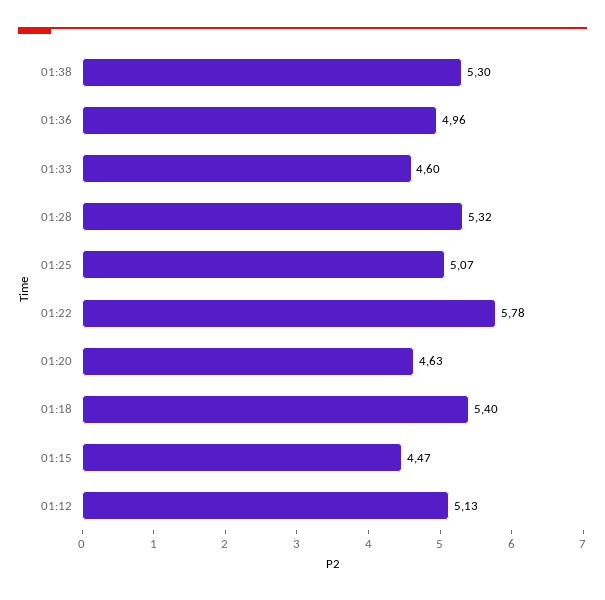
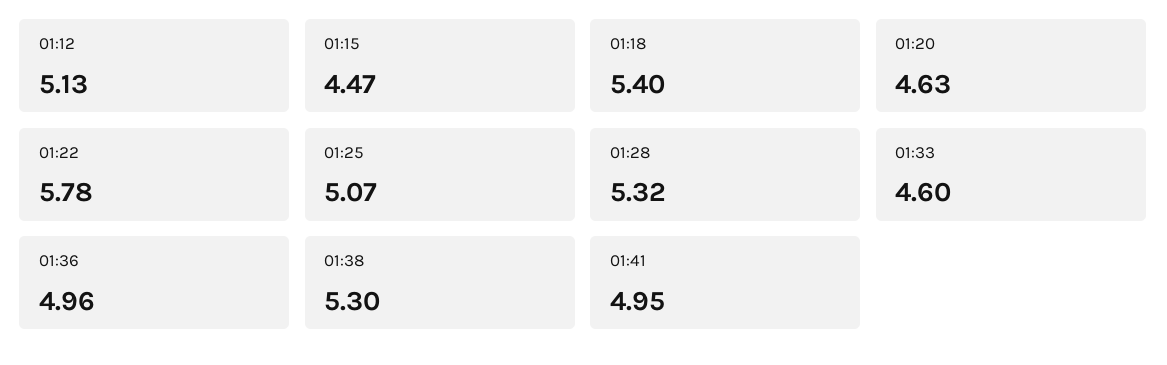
01:41: none -> 4.95

